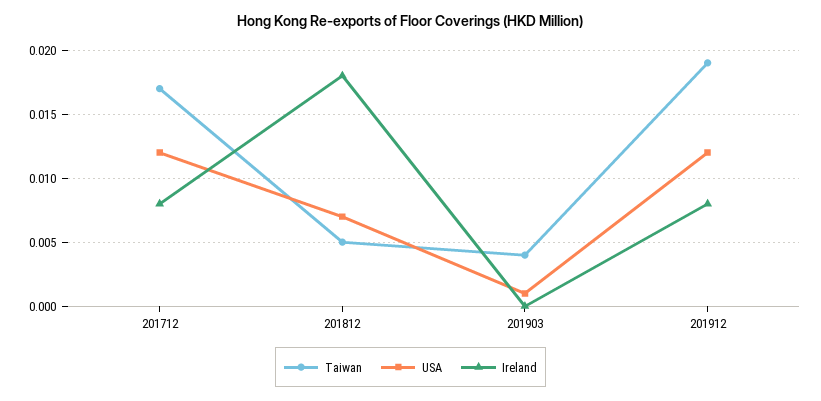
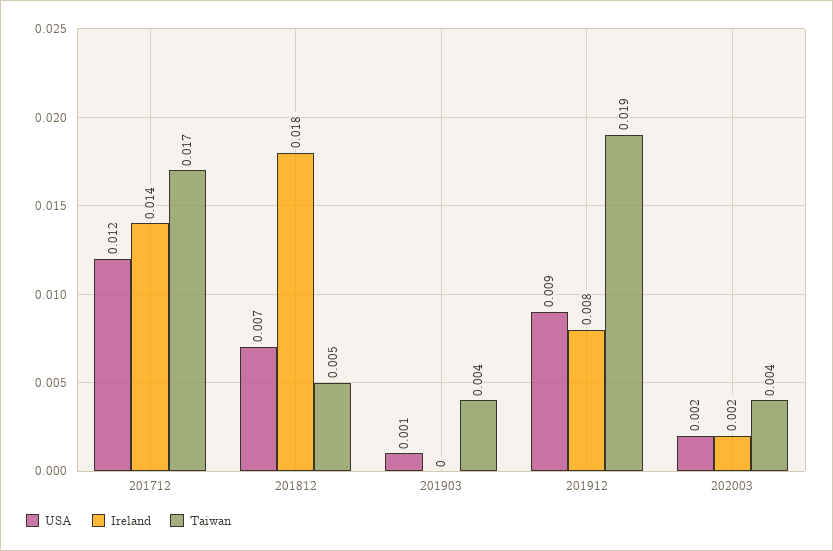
Ireland, 201712: 0.008 -> 0.014
USA, 201912: 0.012 -> 0.009
USA, 202003: none -> 0.002
Ireland, 202003: none -> 0.002
Taiwan, 202003: none -> 0.004

